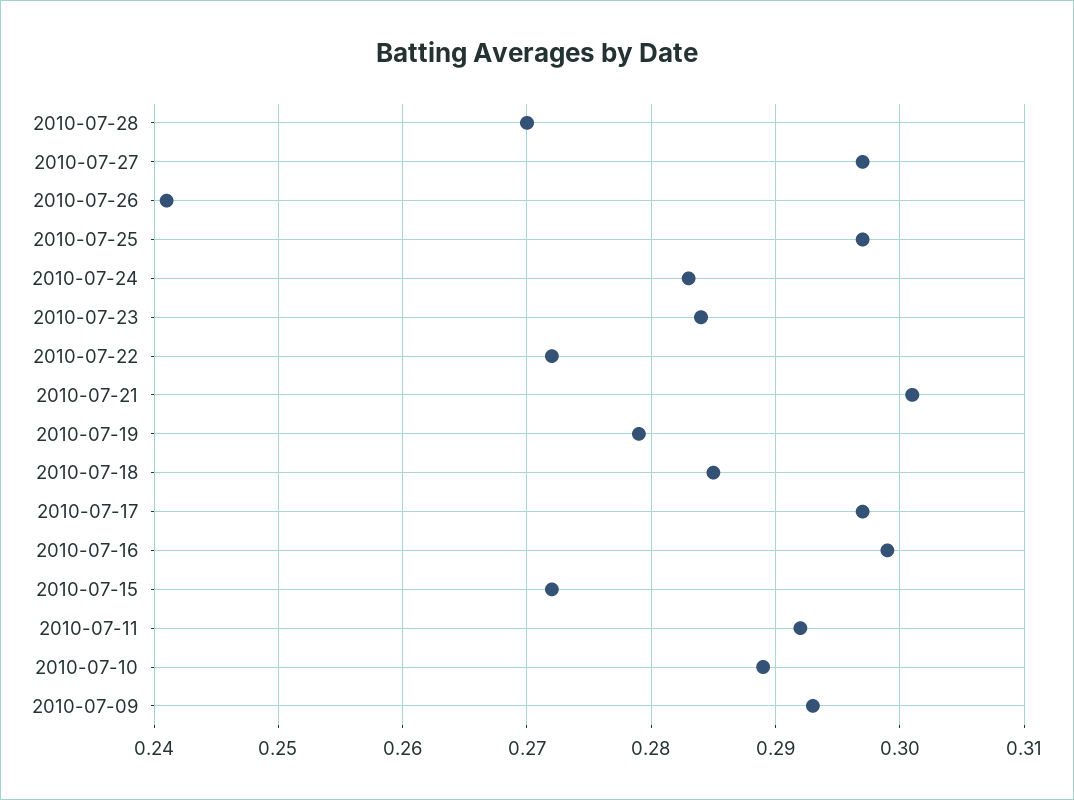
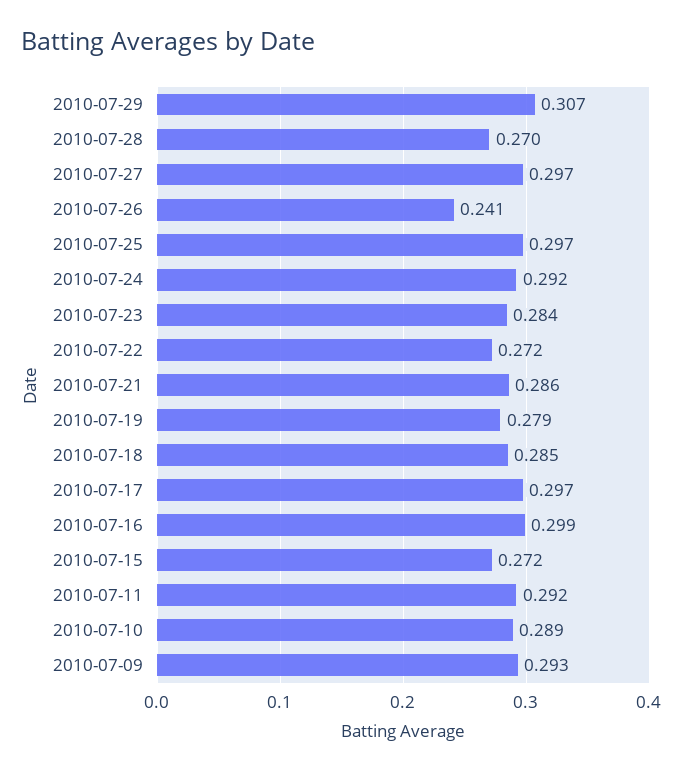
2010-07-24: 0.283 -> 0.292
2010-07-21: 0.301 -> 0.286
2010-07-29: none -> 0.307

